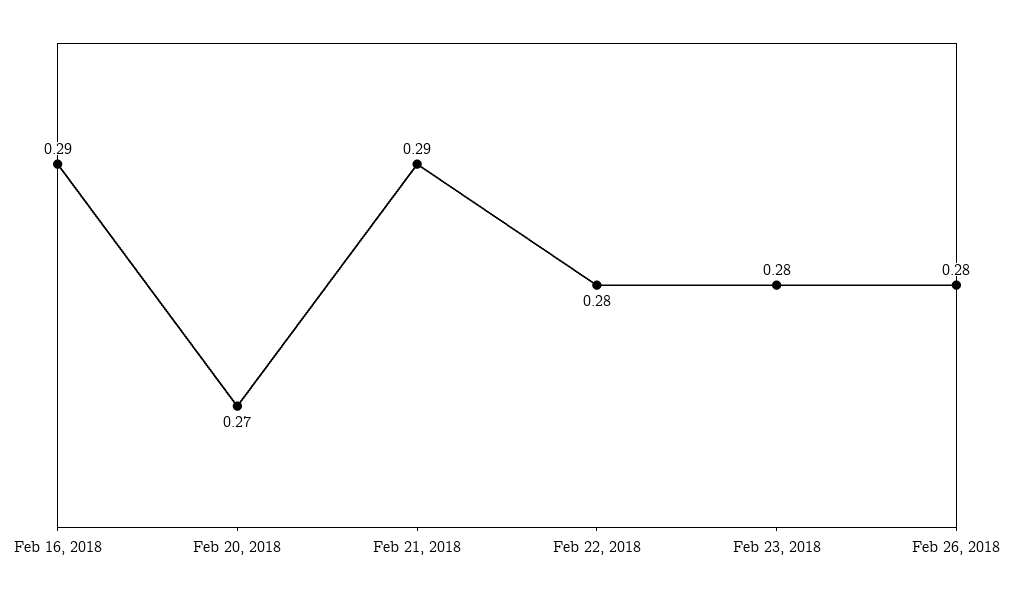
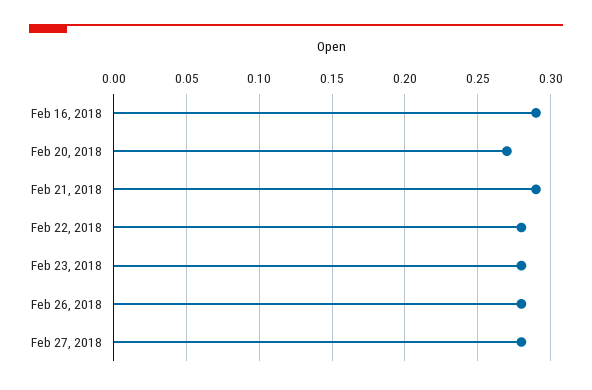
Feb 27, 2018: none -> 0.28

